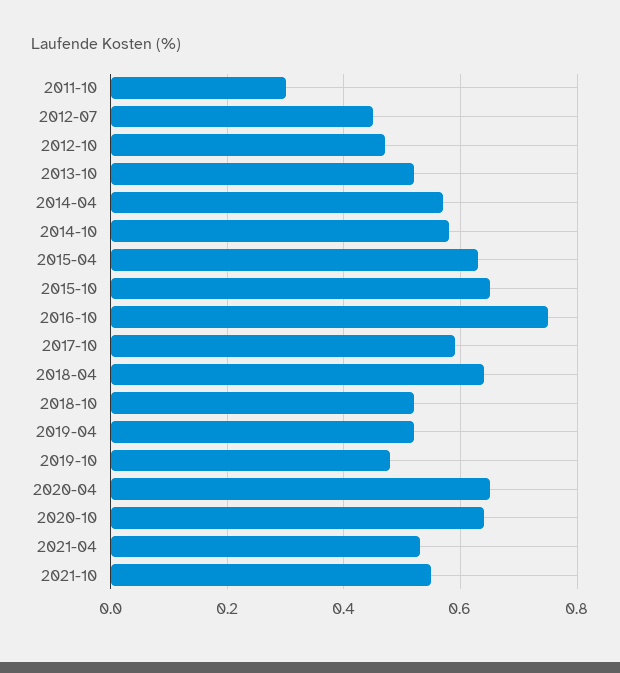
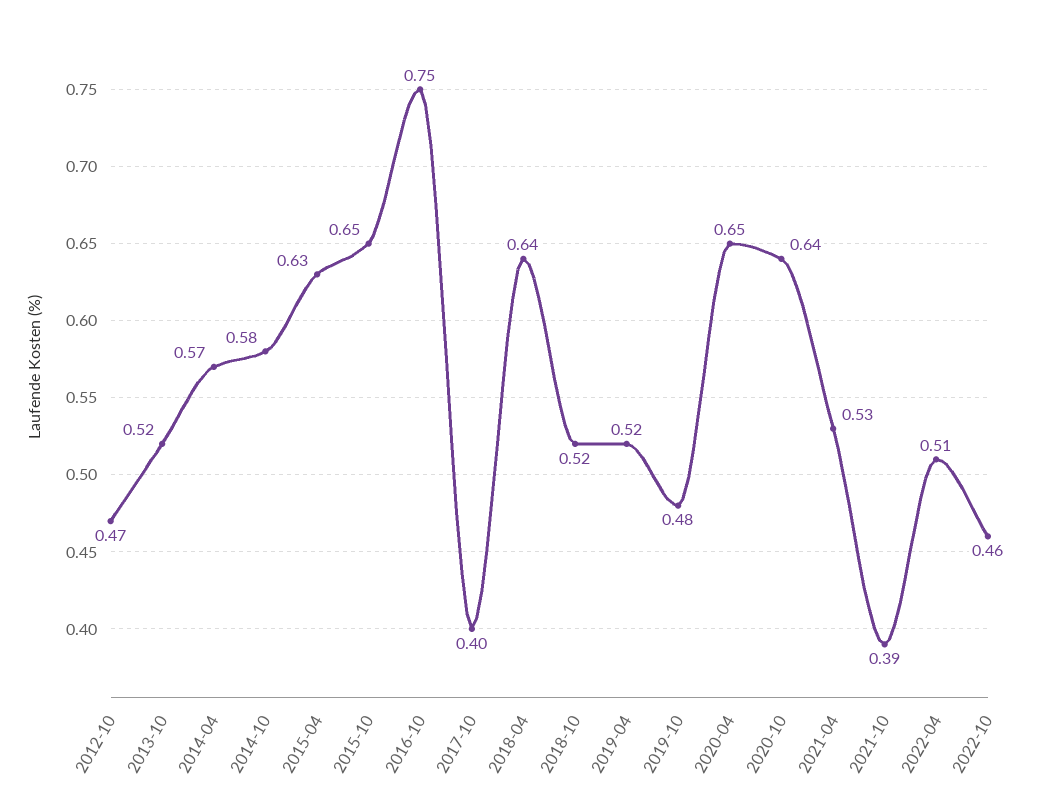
2011-10: 0.3 -> none
2012-07: 0.45 -> none
2017-10: 0.6 -> 0.4
2021-10: 0.55 -> 0.39
2022-04: none -> 0.51
2022-10: none -> 0.46

